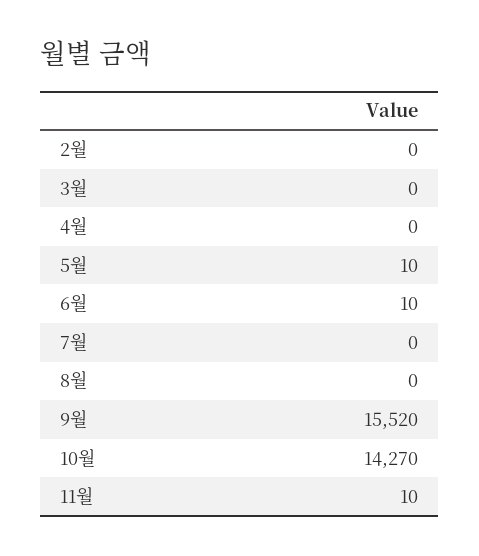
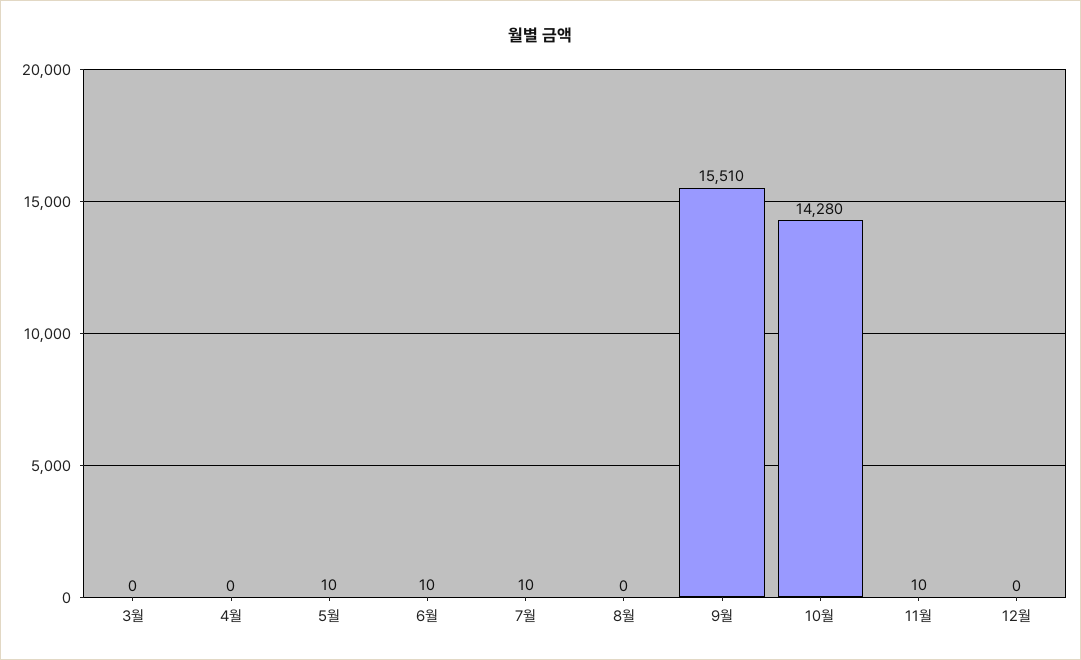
2월: 0 -> none
7월: 0 -> 10
9월: 15520 -> 15510
10월: 14270 -> 14280
12월: none -> 0

